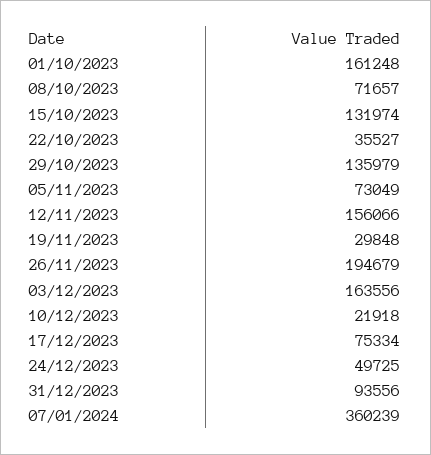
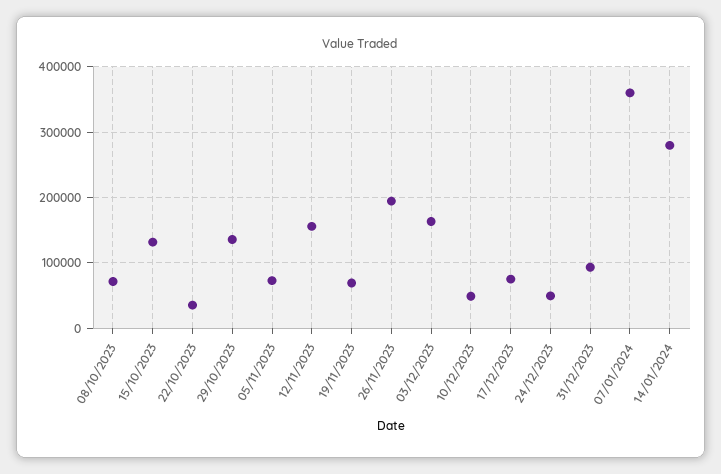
01/10/2023: 161248 -> none
19/11/2023: 29848 -> 70000
10/12/2023: 21918 -> 50000
14/01/2024: none -> 280000

